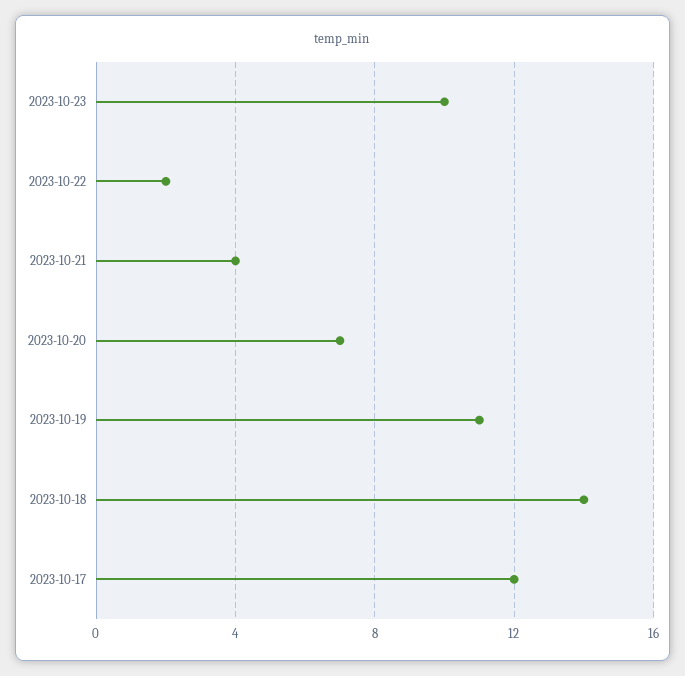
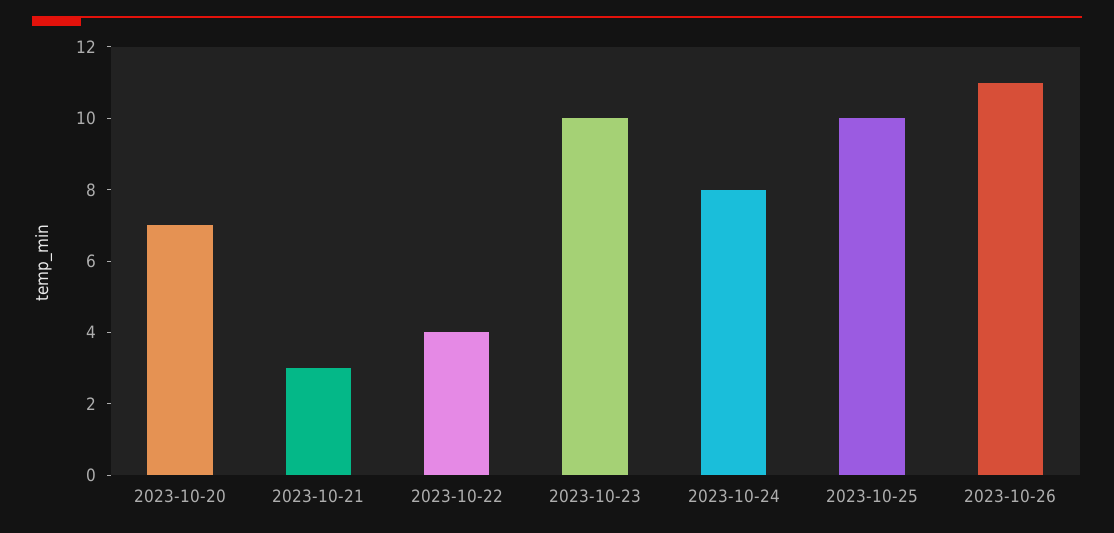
2023-10-22: 2 -> 4
2023-10-21: 4 -> 3
2023-10-19: 11 -> none
2023-10-18: 14 -> none
2023-10-17: 12 -> none
2023-10-24: none -> 8
2023-10-25: none -> 10
2023-10-26: none -> 11

